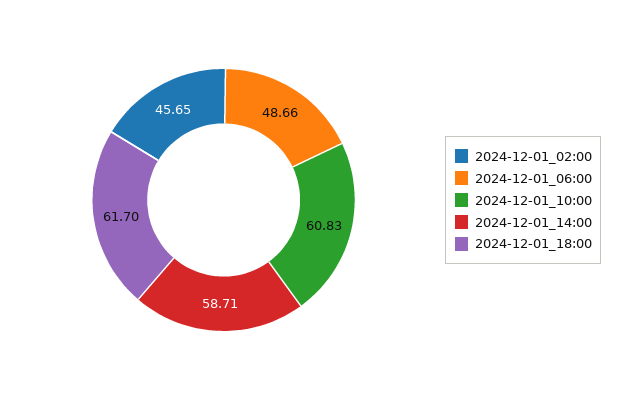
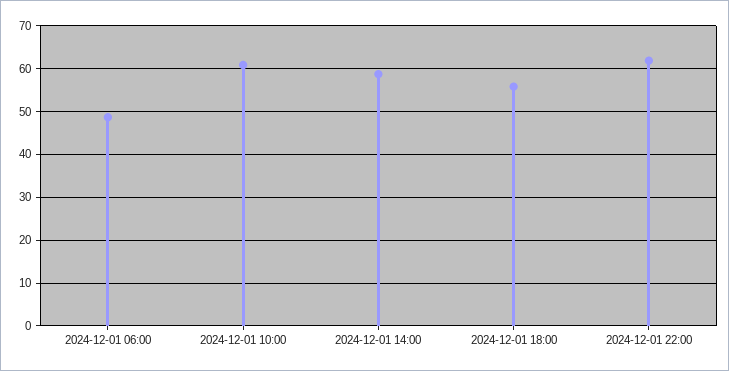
2024-12-01_02:00: 45.65 -> none
2024-12-01_18:00: 61.7 -> 56
2024-12-01 22:00: none -> 62

